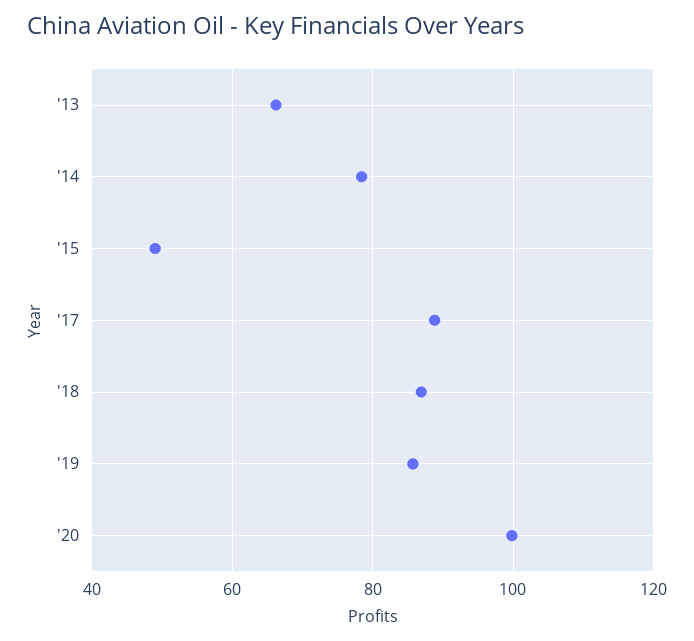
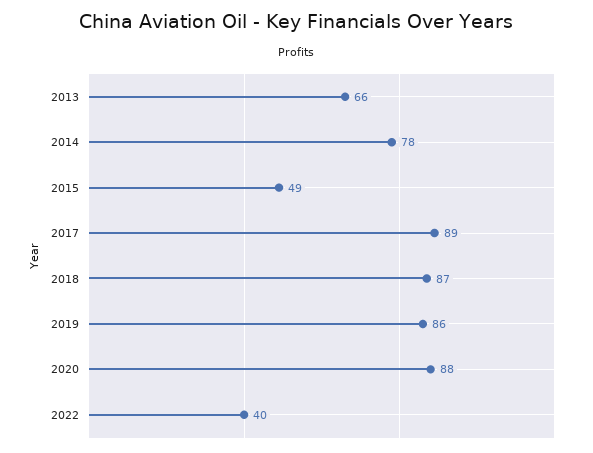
'20: 100 -> 88
2022: none -> 40

